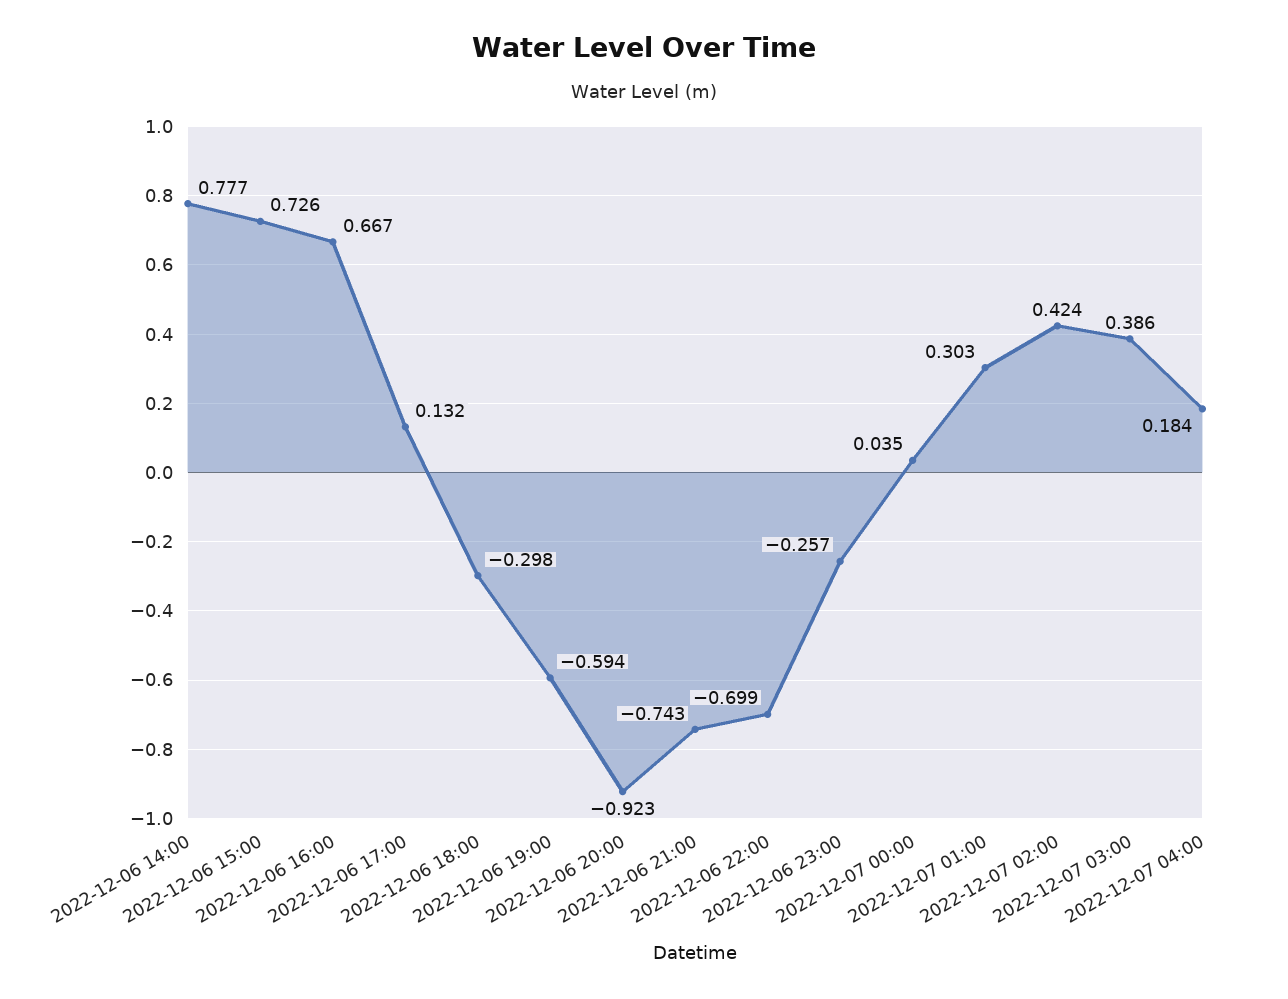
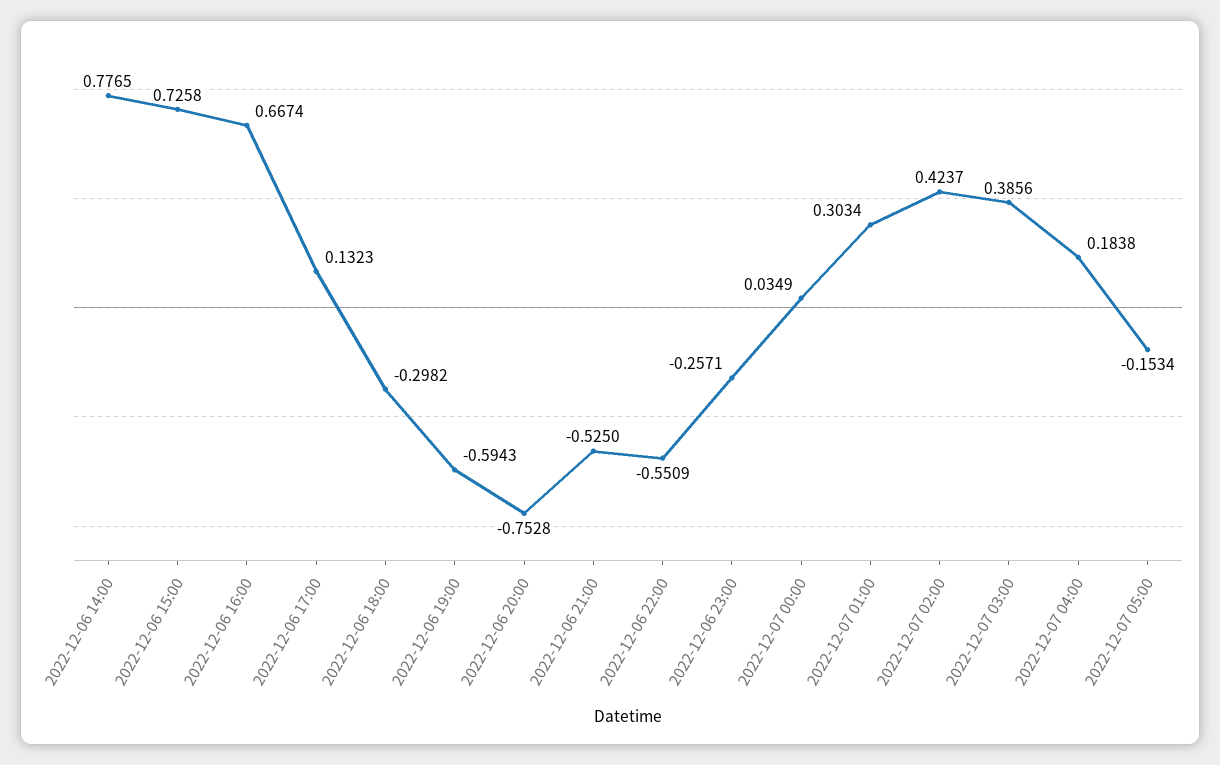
2022-12-06 20:00: -0.923 -> -0.7528
2022-12-06 21:00: -0.743 -> -0.525
2022-12-06 22:00: -0.699 -> -0.5509
2022-12-07 05:00: none -> -0.1534

